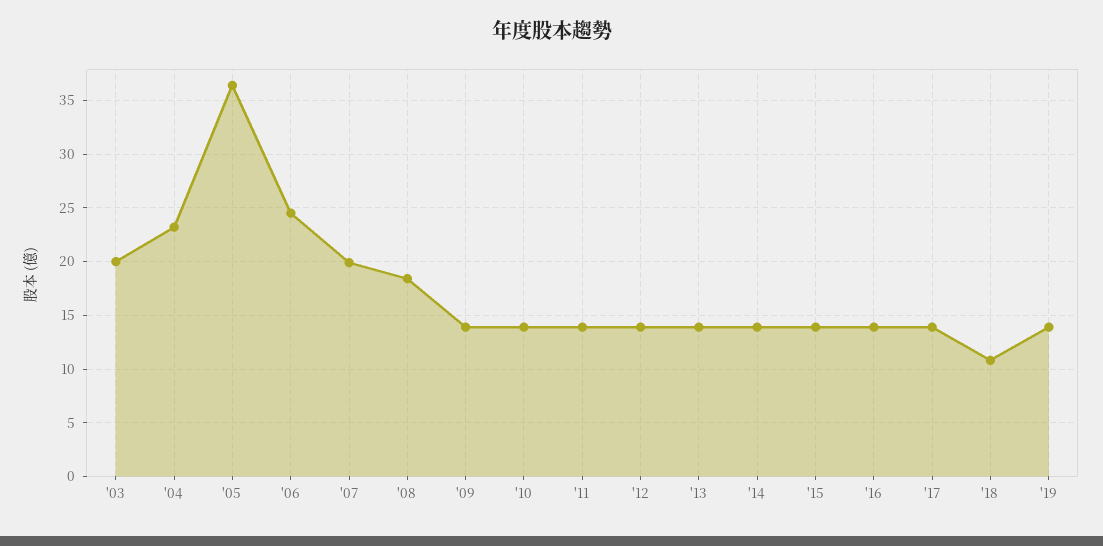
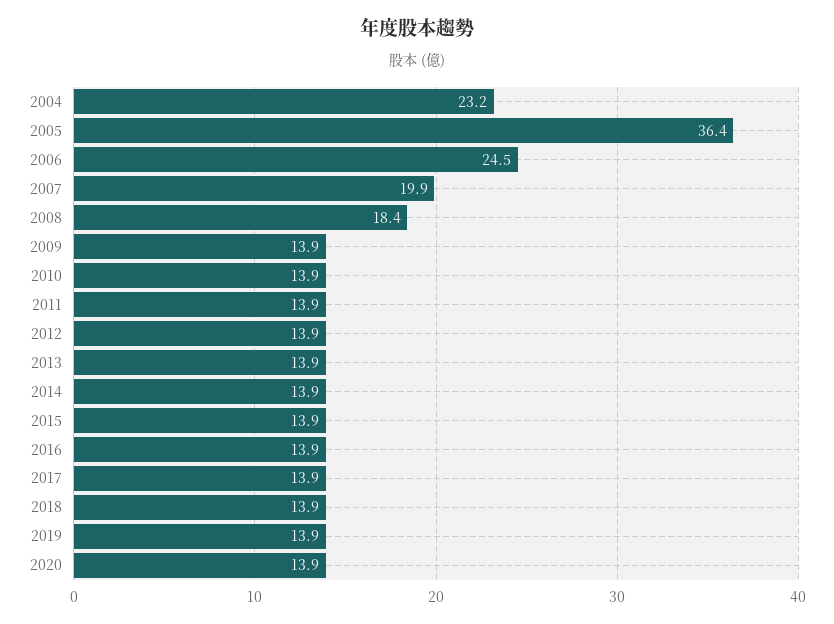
'03: 20 -> none
'18: 11 -> 13.9
2020: none -> 13.9

